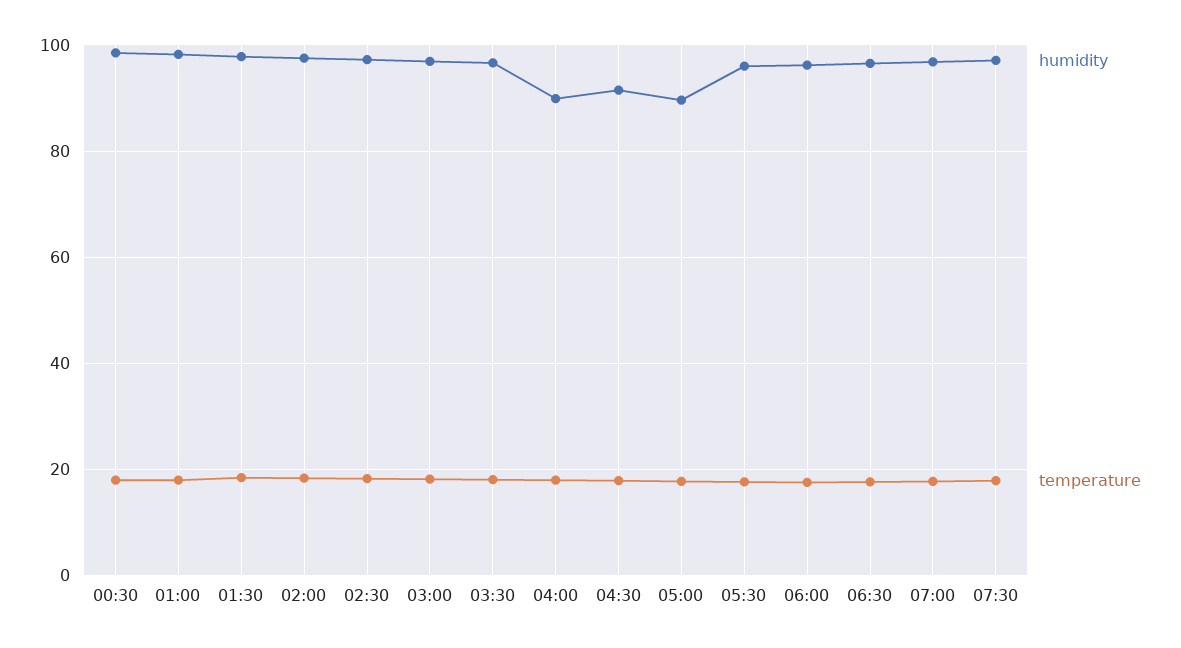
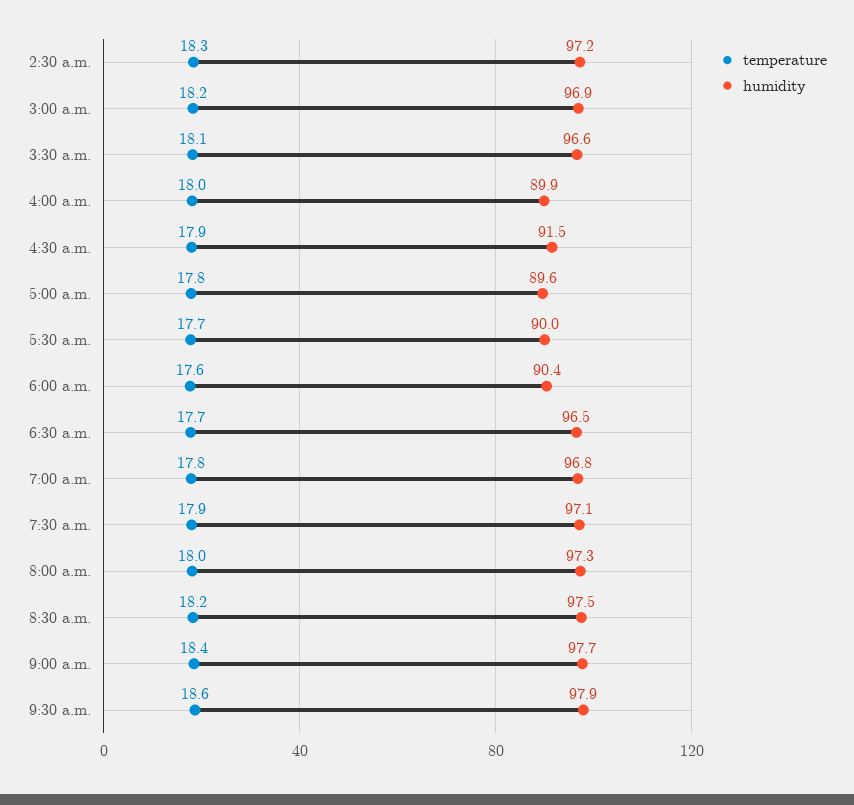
humidity, 00:30: 98 -> none
temperature, 00:30: 18 -> none
humidity, 01:00: 98 -> none
temperature, 01:00: 18 -> none
humidity, 01:30: 98 -> none
temperature, 01:30: 18 -> none
humidity, 02:00: 98 -> none
temperature, 02:00: 18 -> none
humidity, 05:30: 96 -> 90
humidity, 06:00: 96 -> 90.4
temperature, 8:00 a.m.: none -> 18
humidity, 8:00 a.m.: none -> 97.3
temperature, 8:30 a.m.: none -> 18.2
humidity, 8:30 a.m.: none -> 97.5
temperature, 9:00 a.m.: none -> 18.4
humidity, 9:00 a.m.: none -> 97.7
temperature, 9:30 a.m.: none -> 18.6
humidity, 9:30 a.m.: none -> 97.9

